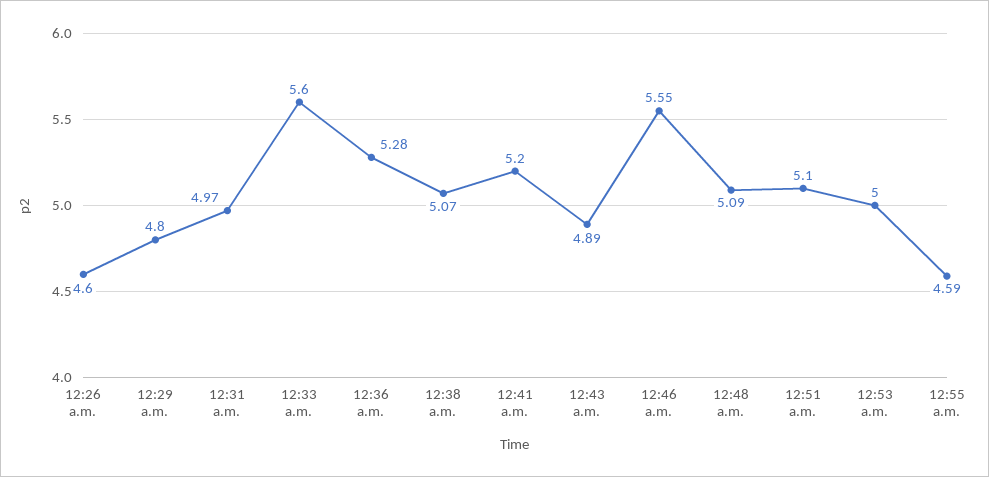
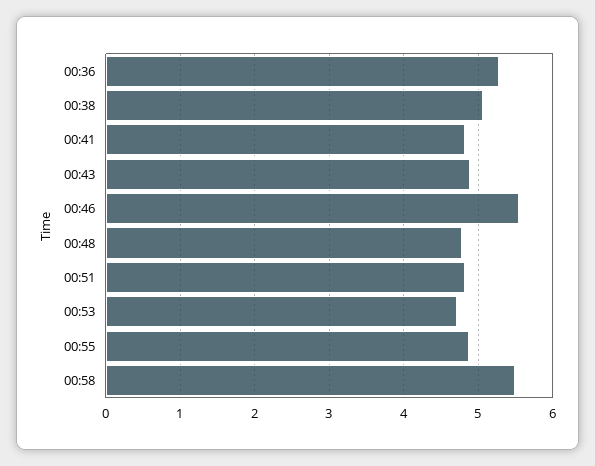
12:26 a.m.: 4.6 -> none
12:29 a.m.: 4.8 -> none
12:31 a.m.: 4.97 -> none
12:33 a.m.: 5.6 -> none
12:41 a.m.: 5.2 -> 4.8
12:48 a.m.: 5.09 -> 4.8
12:51 a.m.: 5.1 -> 4.8
12:53 a.m.: 5 -> 4.7
12:55 a.m.: 4.59 -> 4.9
00:58: none -> 5.5

